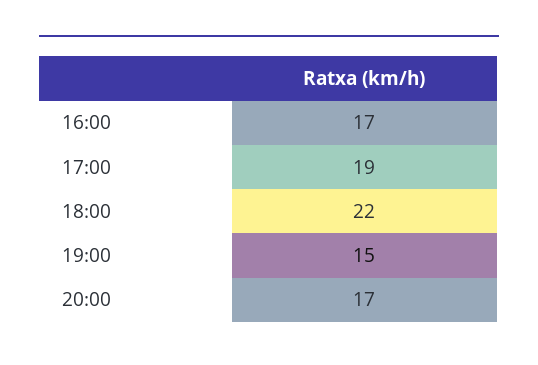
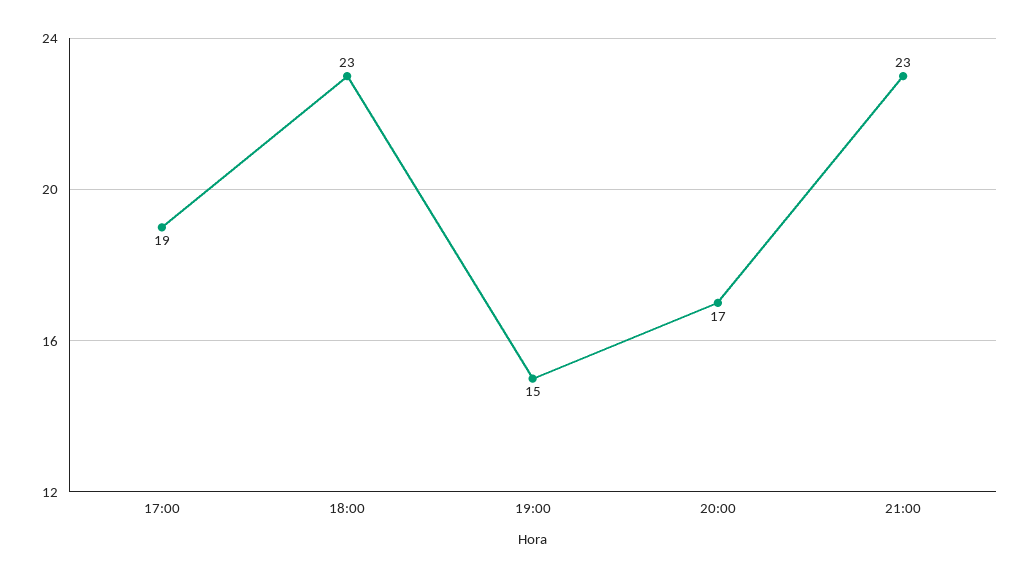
16:00: 17 -> none
18:00: 22 -> 23
21:00: none -> 23

